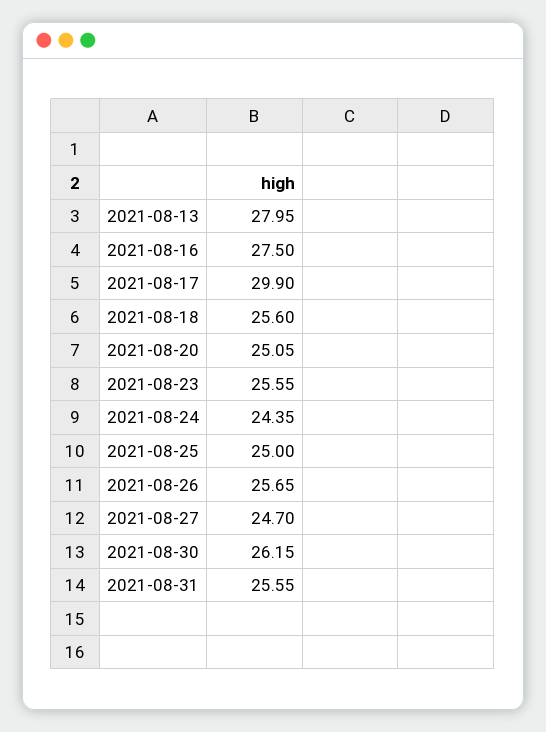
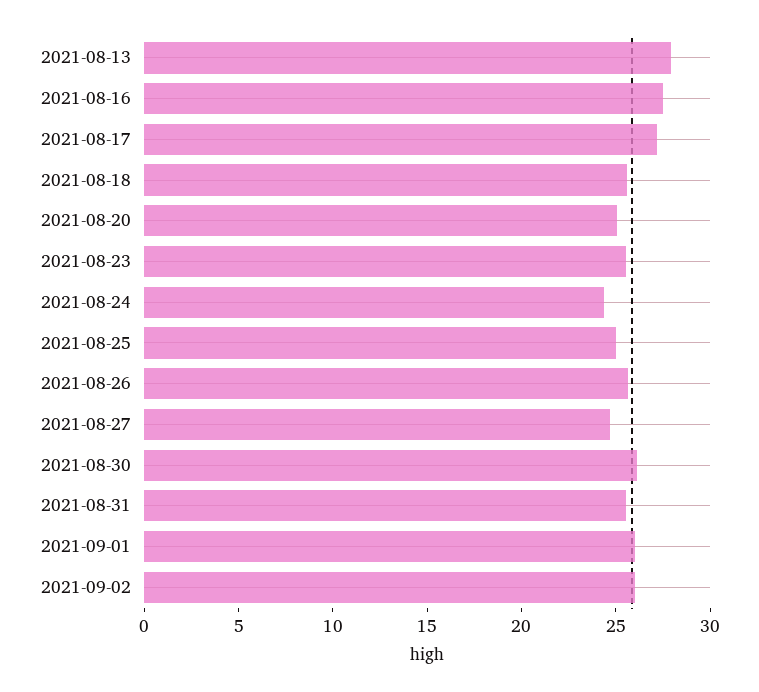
2021-08-17: 29.9 -> 27
2021-09-01: none -> 26
2021-09-02: none -> 26

